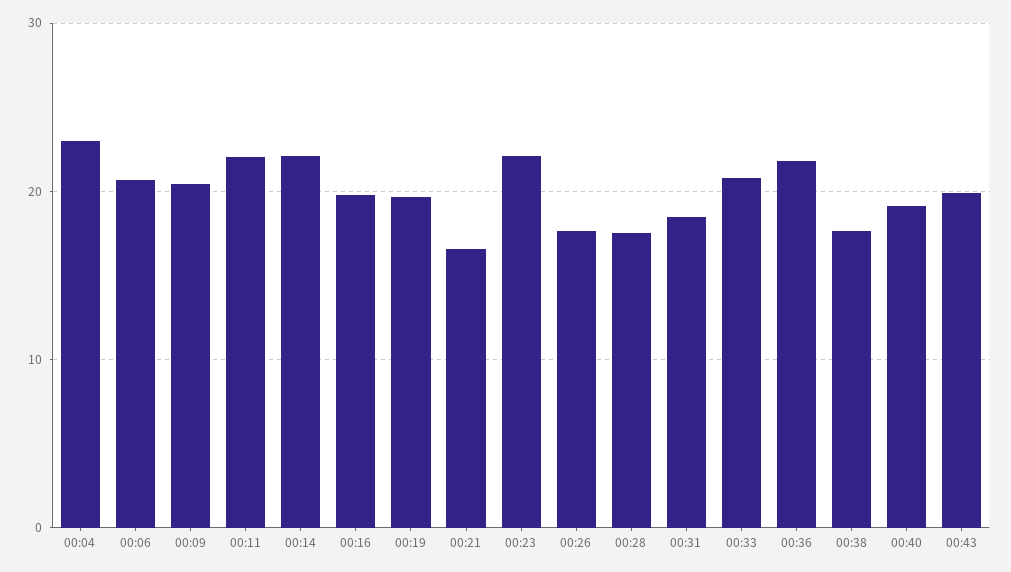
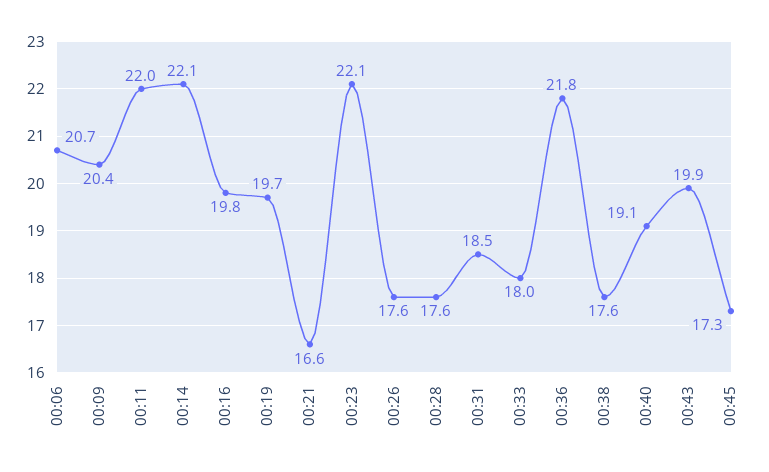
00:04: 23 -> none
00:33: 21 -> 18
00:45: none -> 17.3

